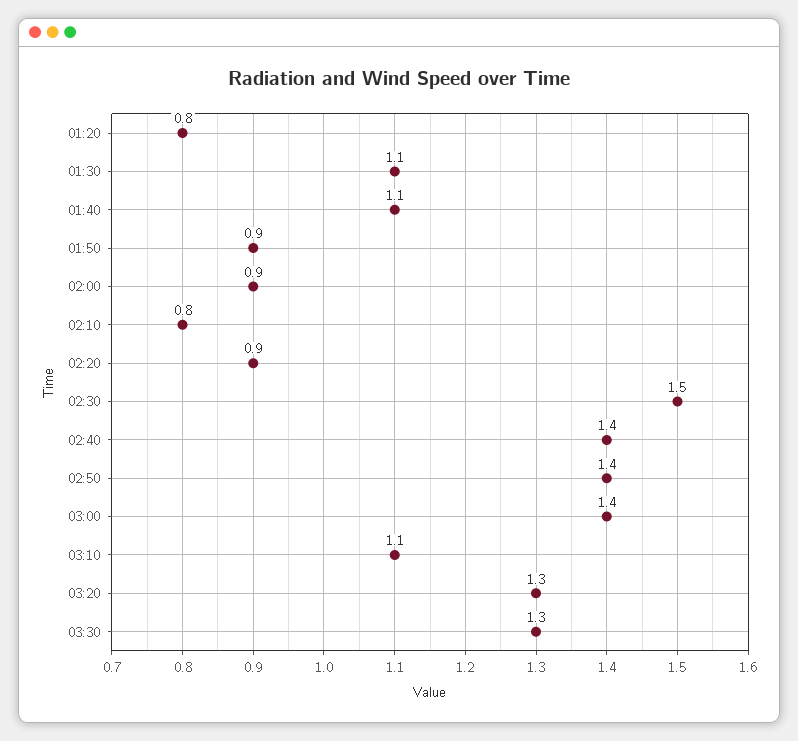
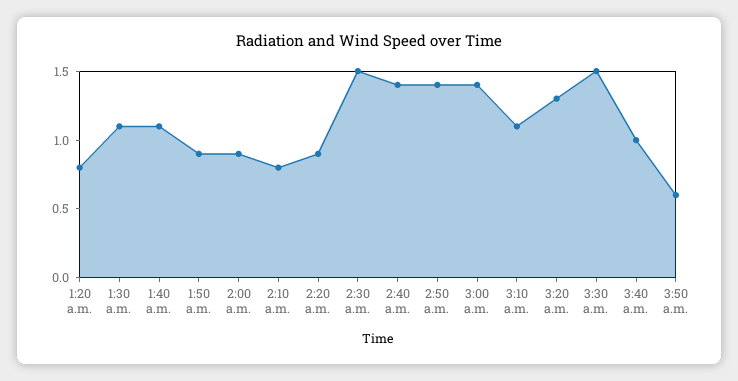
03:30: 1.3 -> 1.5
3:40 a.m.: none -> 1
3:50 a.m.: none -> 0.6

